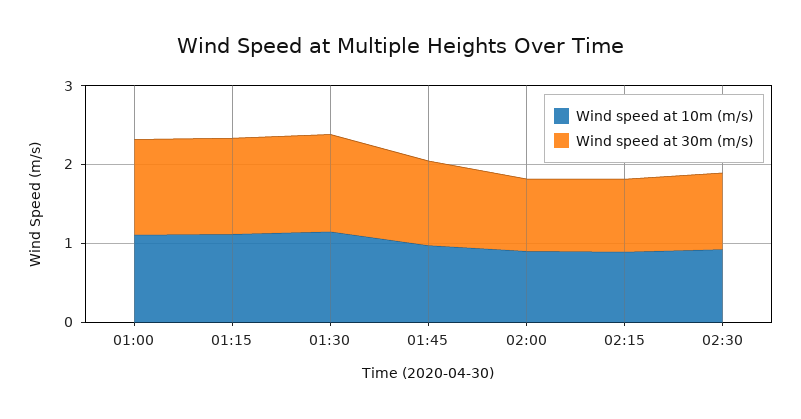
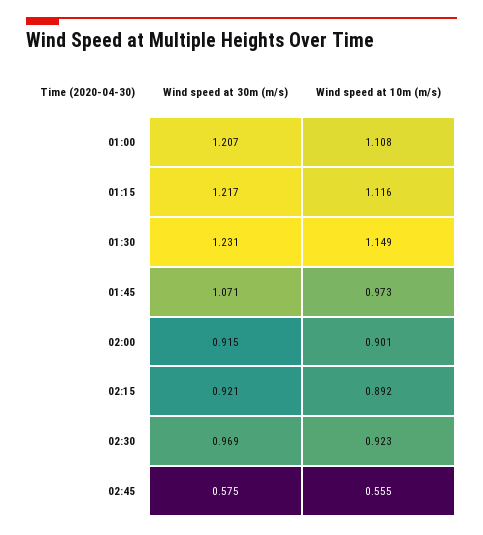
Wind speed at 30m (m/s), 02:45: none -> 0.575
Wind speed at 10m (m/s), 02:45: none -> 0.555

